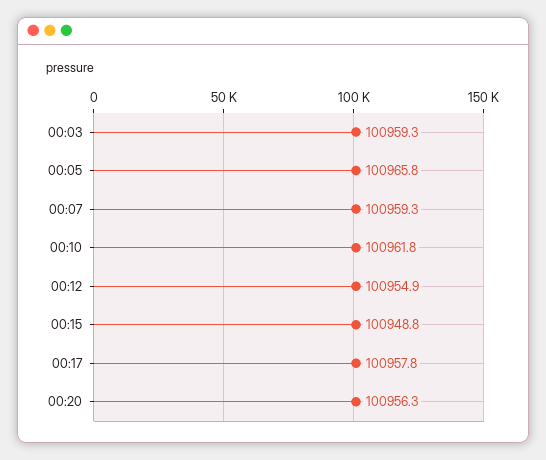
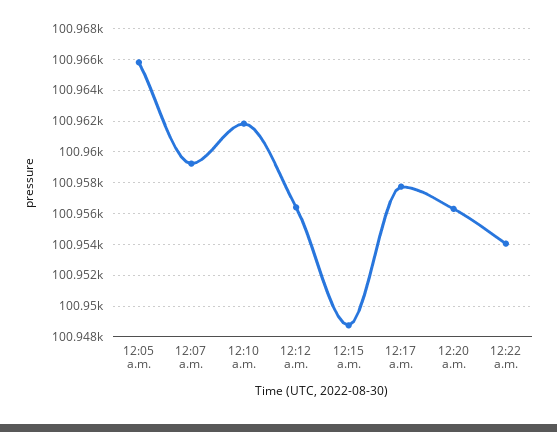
00:03: 100959.3 -> none
00:12: 100954.9 -> 100956.5
12:22 a.m.: none -> 100954

